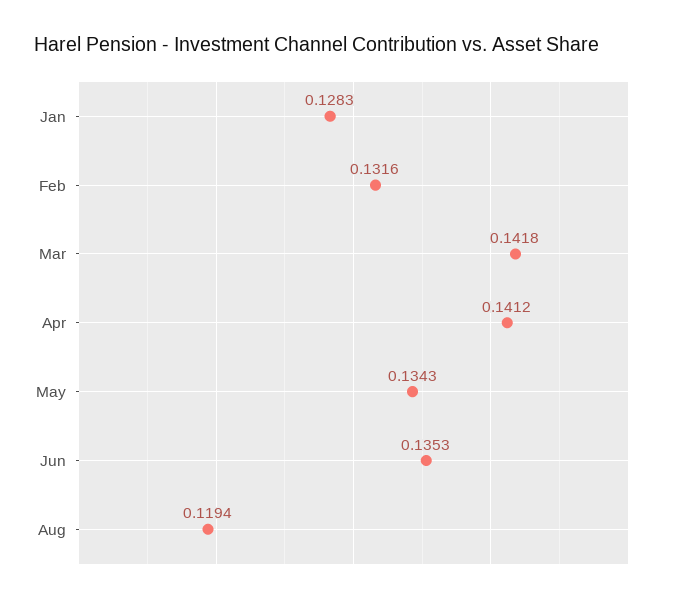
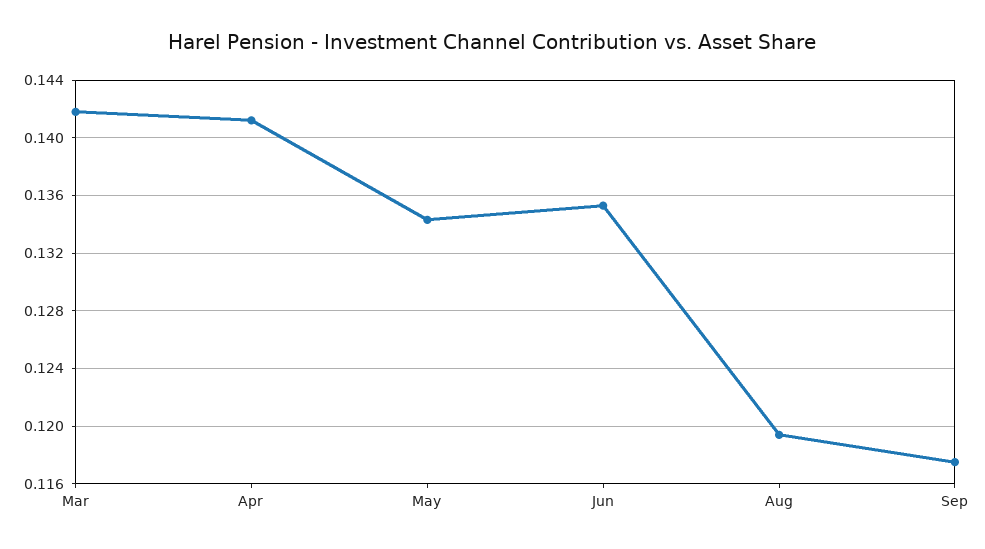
Jan: 0.1283 -> none
Feb: 0.1316 -> none
Sep: none -> 0.1175

